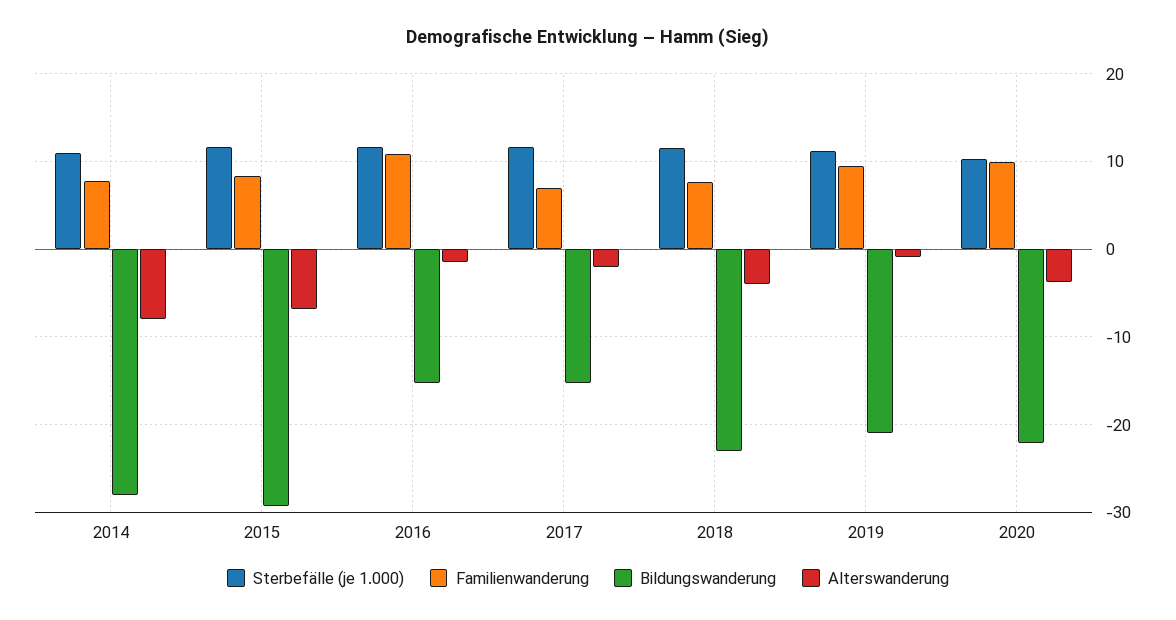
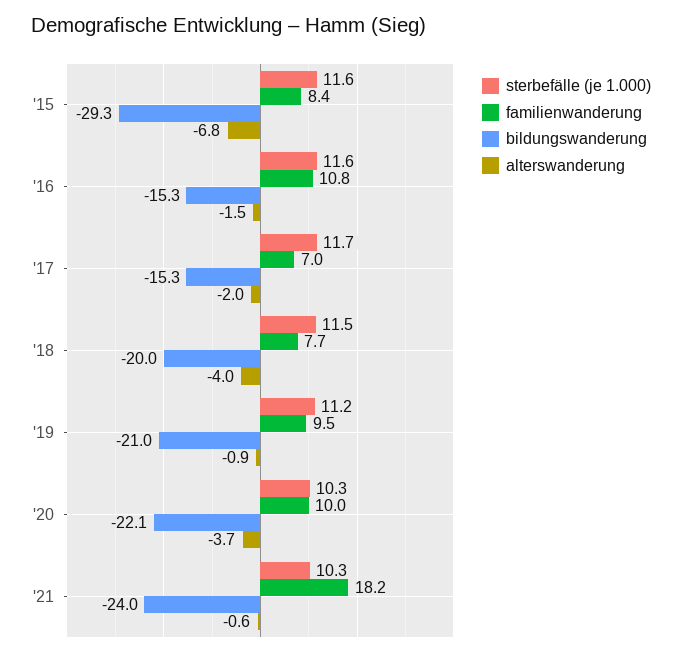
Sterbefälle (je 1.000), 2014: 11 -> none
Familienwanderung, 2014: 8 -> none
Bildungswanderung, 2014: -28 -> none
Alterswanderung, 2014: -8 -> none
Bildungswanderung, 2018: -23 -> -20
Sterbefälle (je 1.000), '21: none -> 10.3
Familienwanderung, '21: none -> 18.2
Bildungswanderung, '21: none -> -24
Alterswanderung, '21: none -> -0.6

